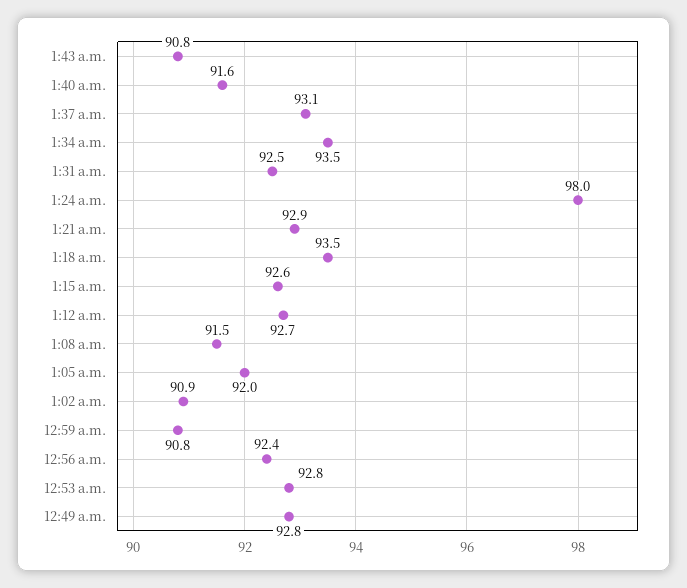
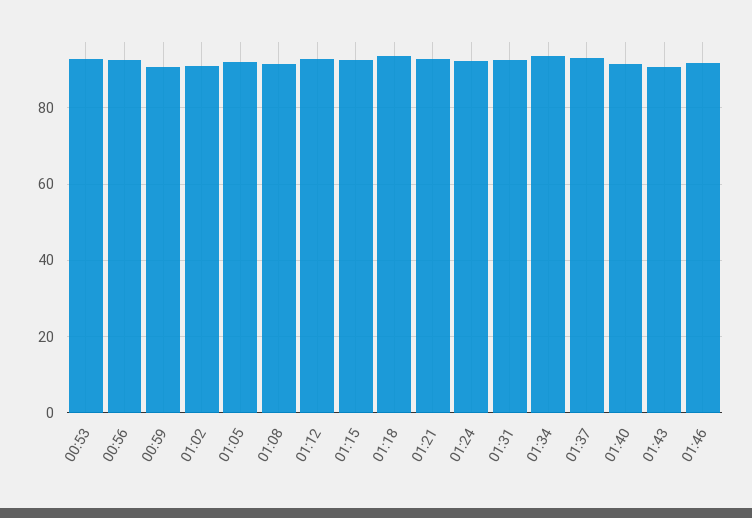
1:24 a.m.: 98 -> 92
12:49 a.m.: 92.8 -> none
01:46: none -> 92

